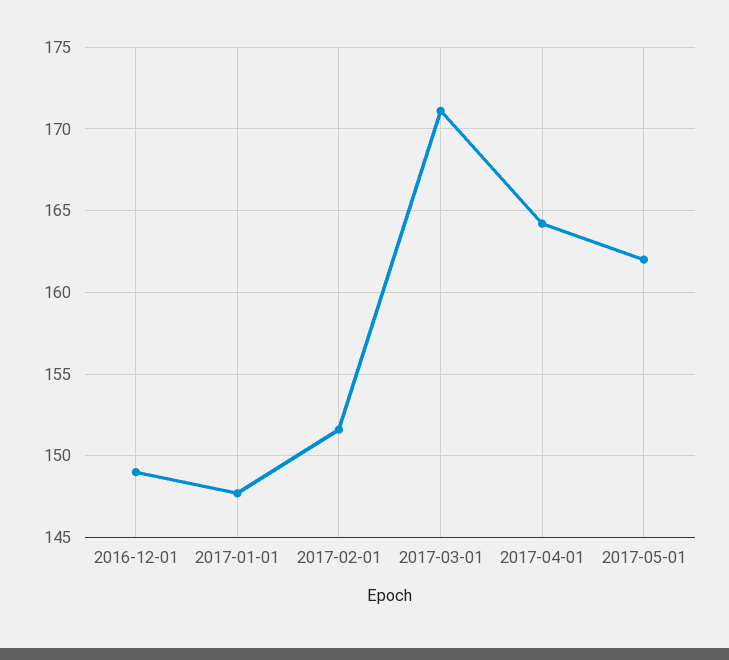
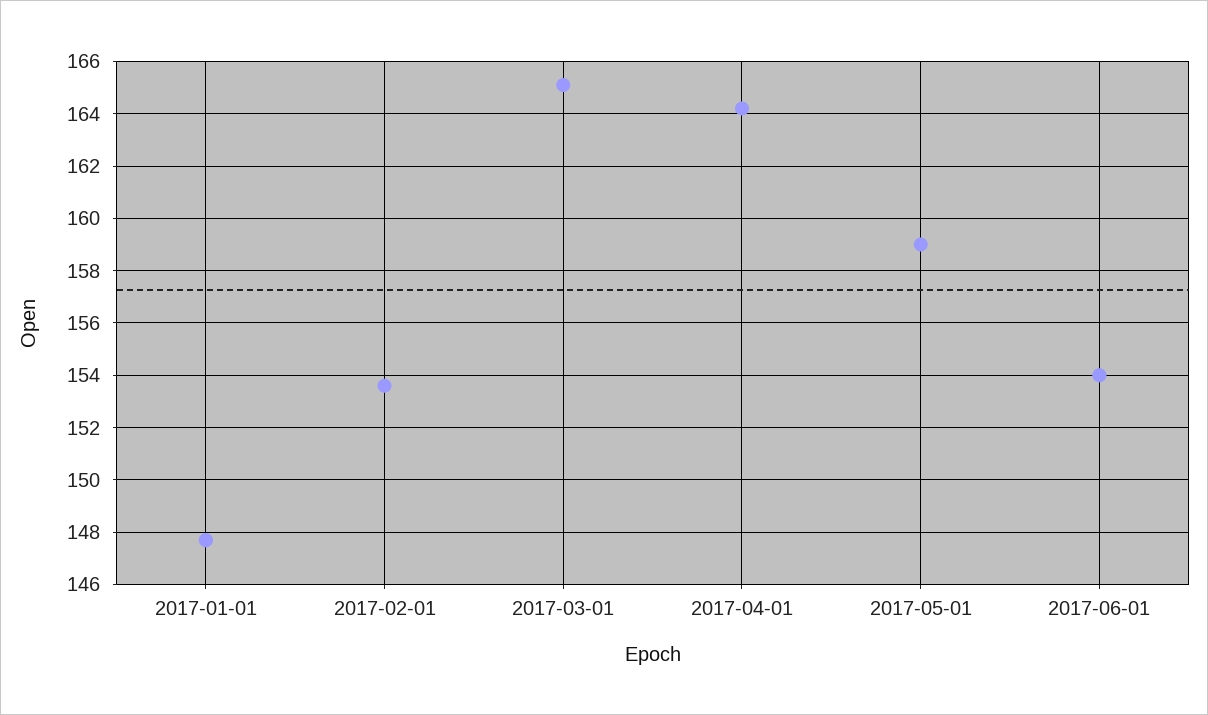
2016-12-01: 149 -> none
2017-02-01: 151.5 -> 153.5
2017-03-01: 171 -> 165
2017-05-01: 162 -> 159
2017-06-01: none -> 154

